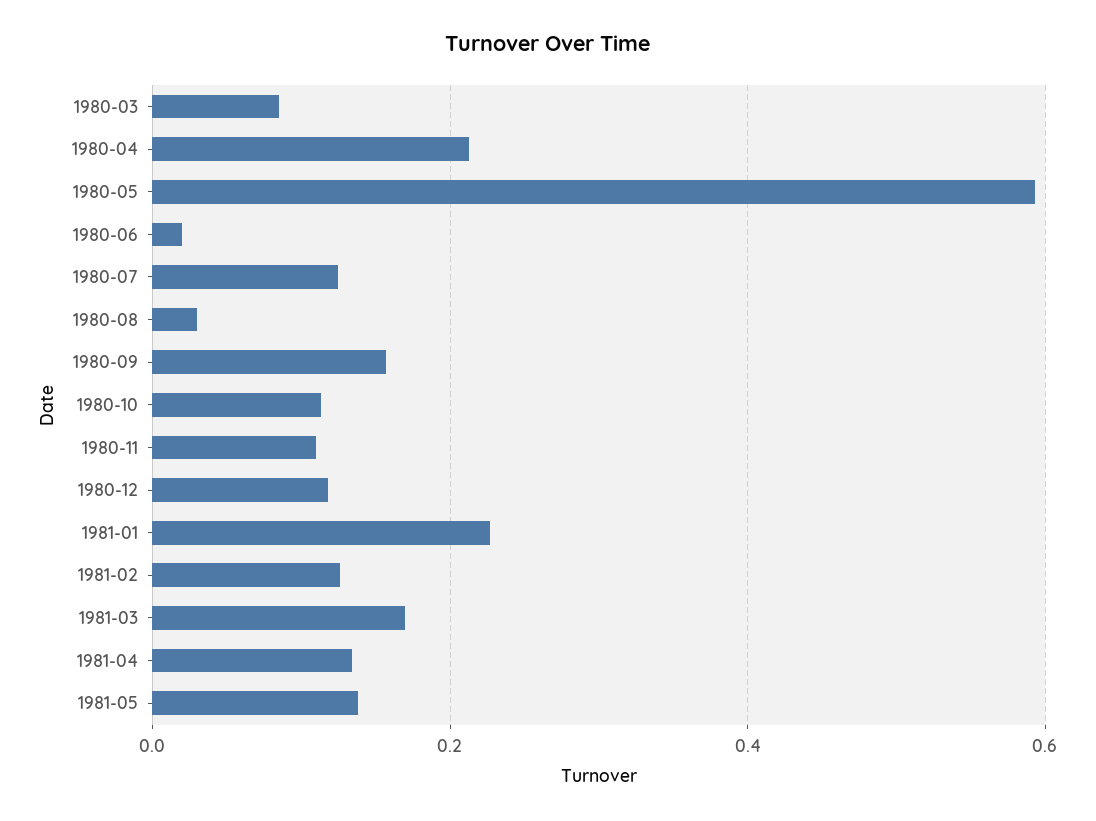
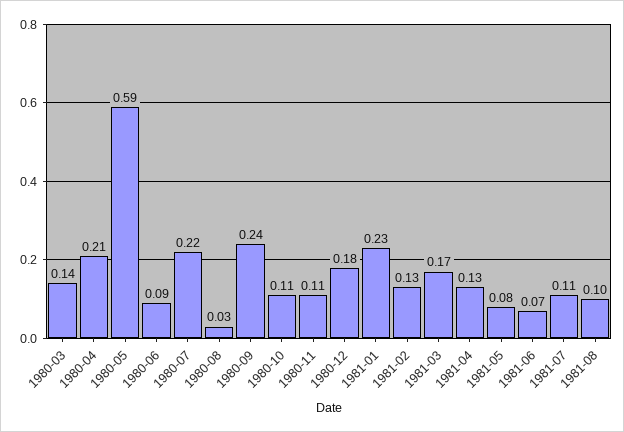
1980-03: 0.08 -> 0.14
1980-06: 0.02 -> 0.09
1980-07: 0.12 -> 0.22
1980-09: 0.16 -> 0.24
1980-12: 0.12 -> 0.18
1981-05: 0.14 -> 0.08
1981-06: none -> 0.07
1981-07: none -> 0.11
1981-08: none -> 0.1

